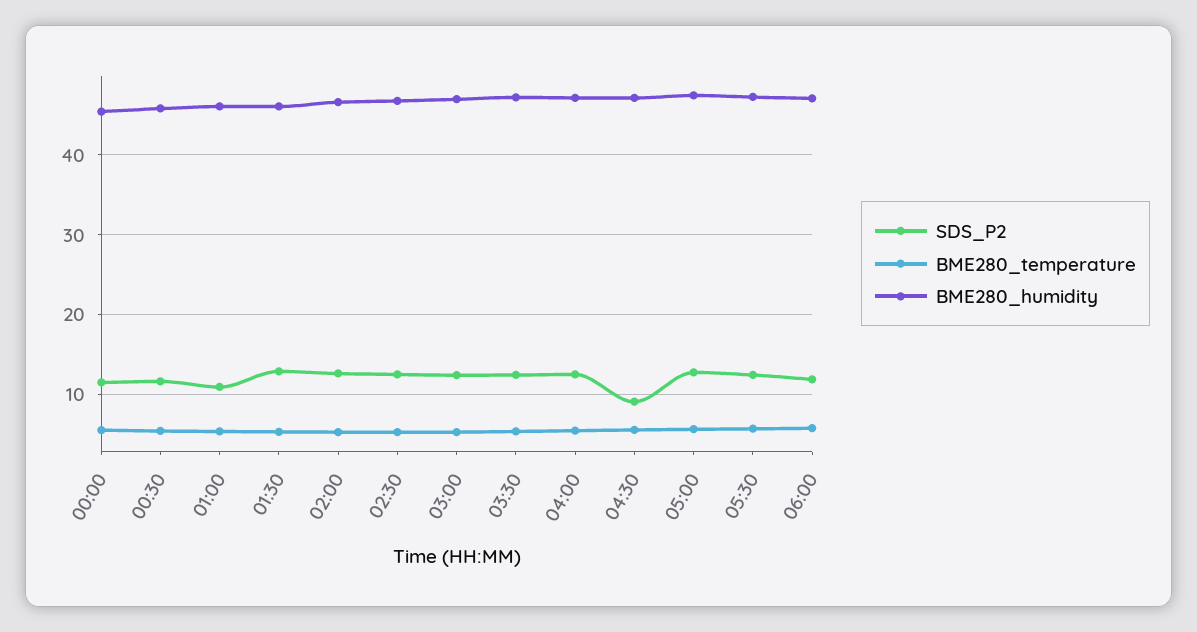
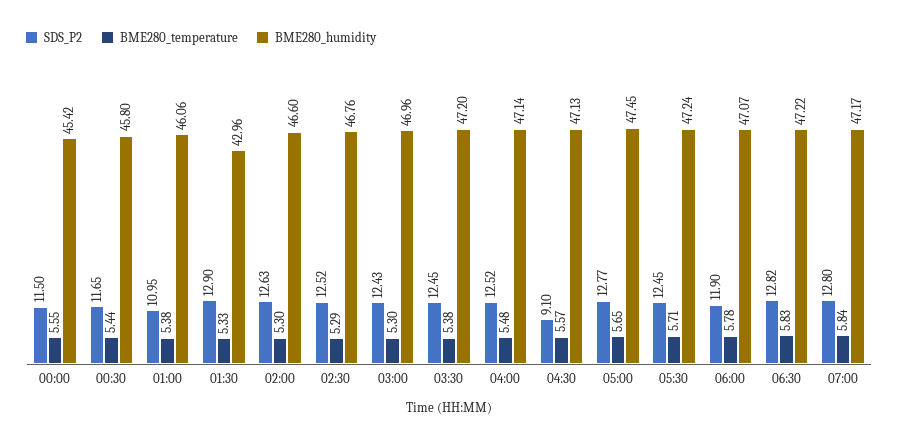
BME280_humidity, 01:30: 46 -> 42.96
SDS_P2, 06:30: none -> 12.82
BME280_temperature, 06:30: none -> 5.83
BME280_humidity, 06:30: none -> 47.22
SDS_P2, 07:00: none -> 12.8
BME280_temperature, 07:00: none -> 5.84
BME280_humidity, 07:00: none -> 47.17

